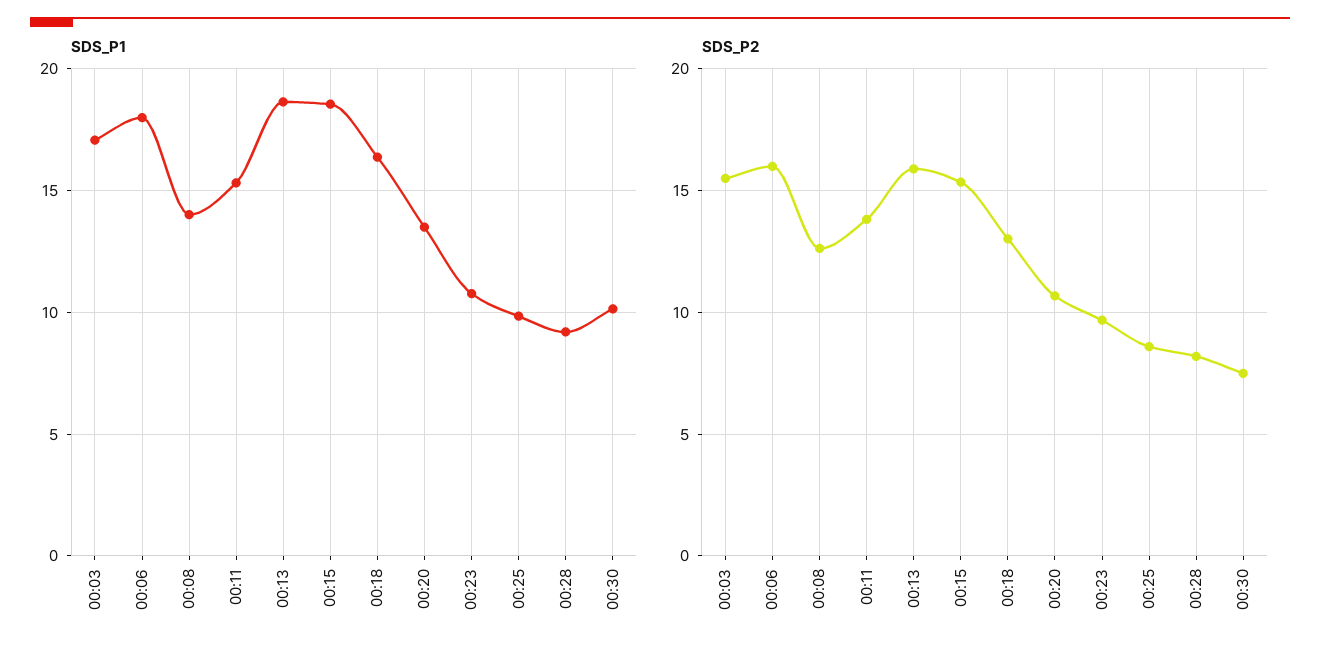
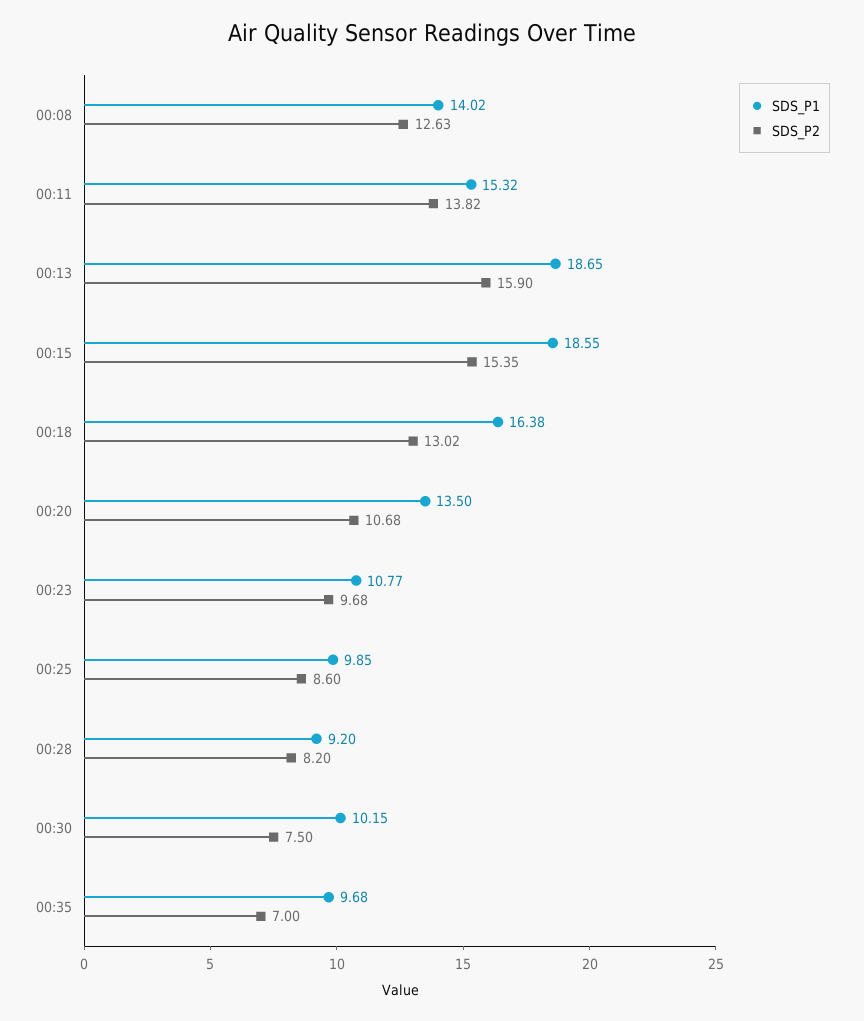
SDS_P1, 00:03: 17 -> none
SDS_P1, 00:06: 18 -> none
SDS_P2, 00:03: 15.5 -> none
SDS_P2, 00:06: 16 -> none
SDS_P1, 00:35: none -> 9.68
SDS_P2, 00:35: none -> 7

